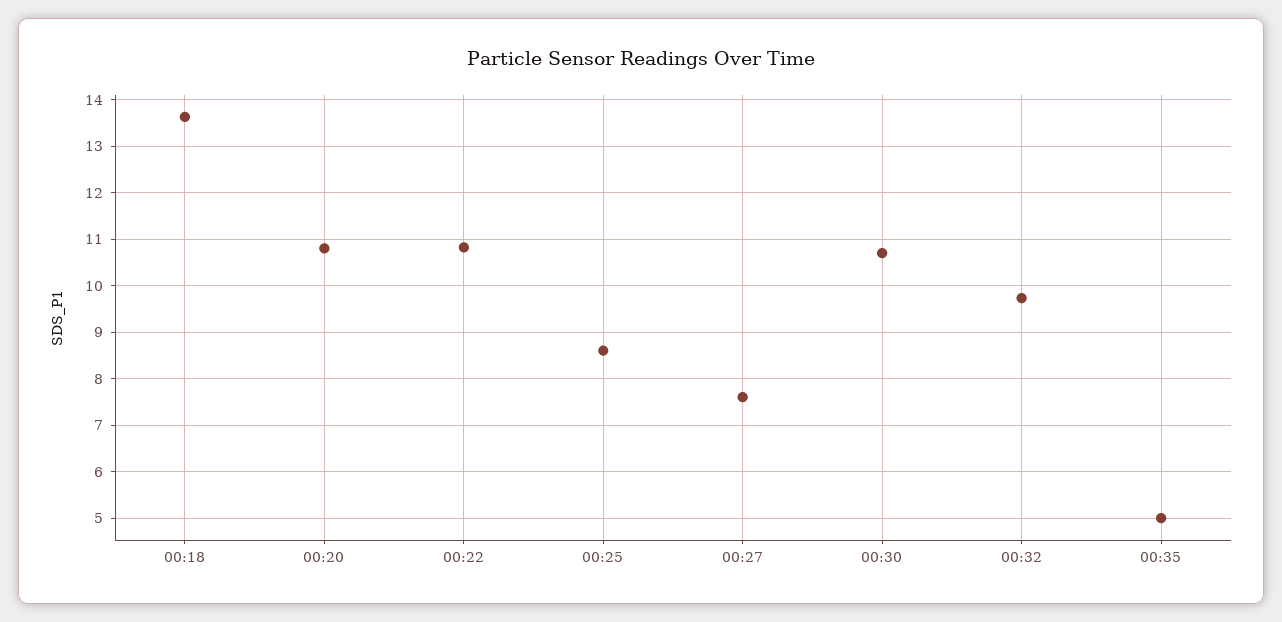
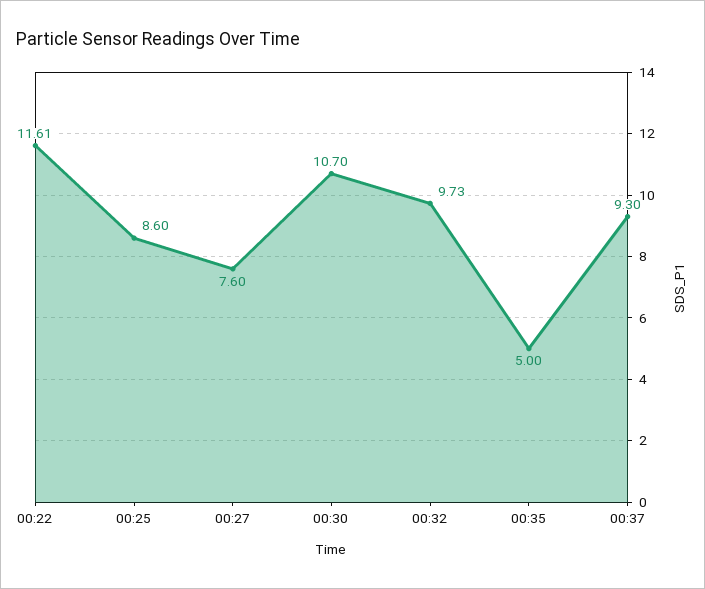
00:18: 13.6 -> none
00:20: 10.8 -> none
00:22: 10.8 -> 11.61
00:37: none -> 9.3

